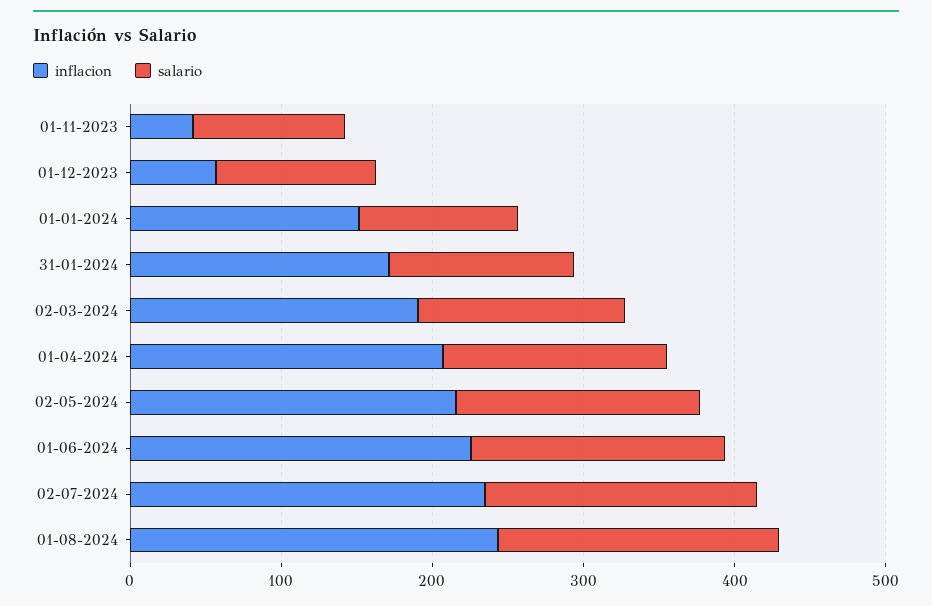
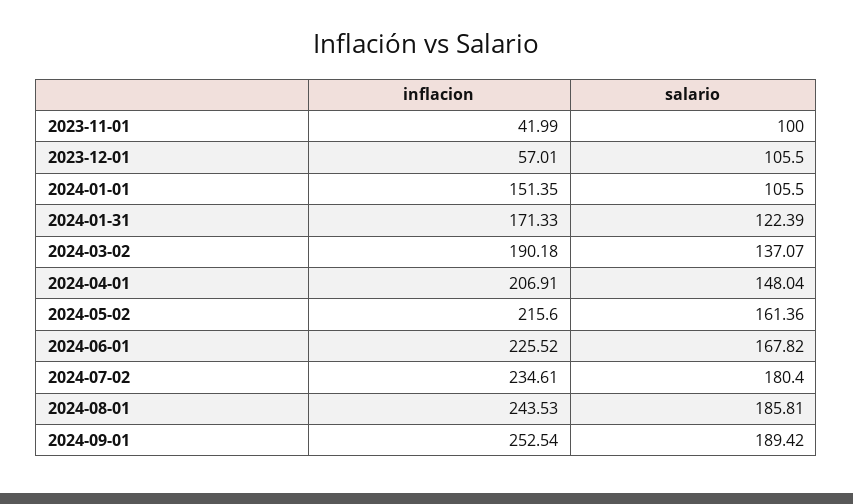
inflacion, 2024-09-01: none -> 252.54
salario, 2024-09-01: none -> 189.42

